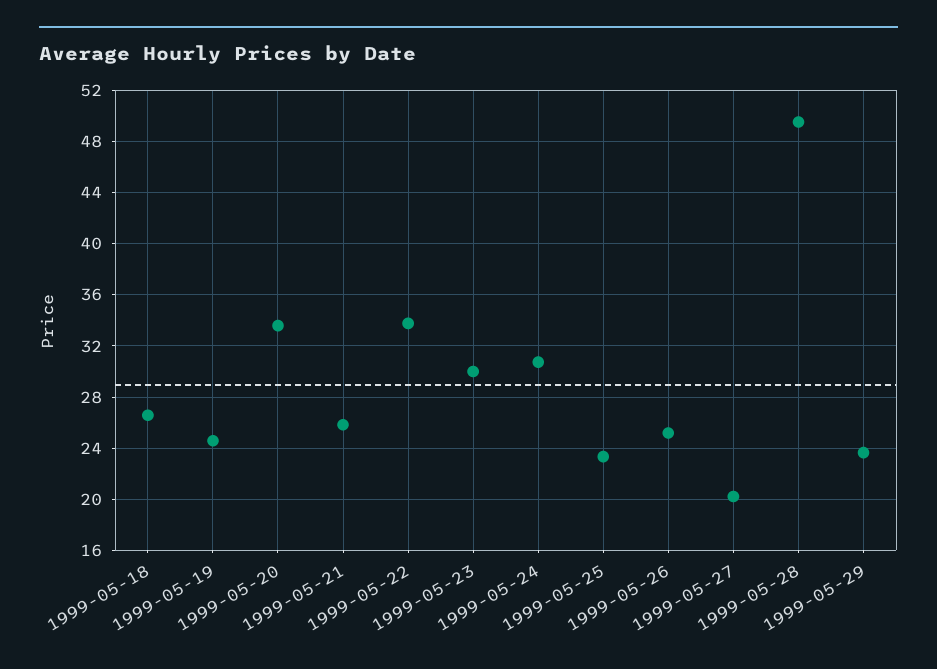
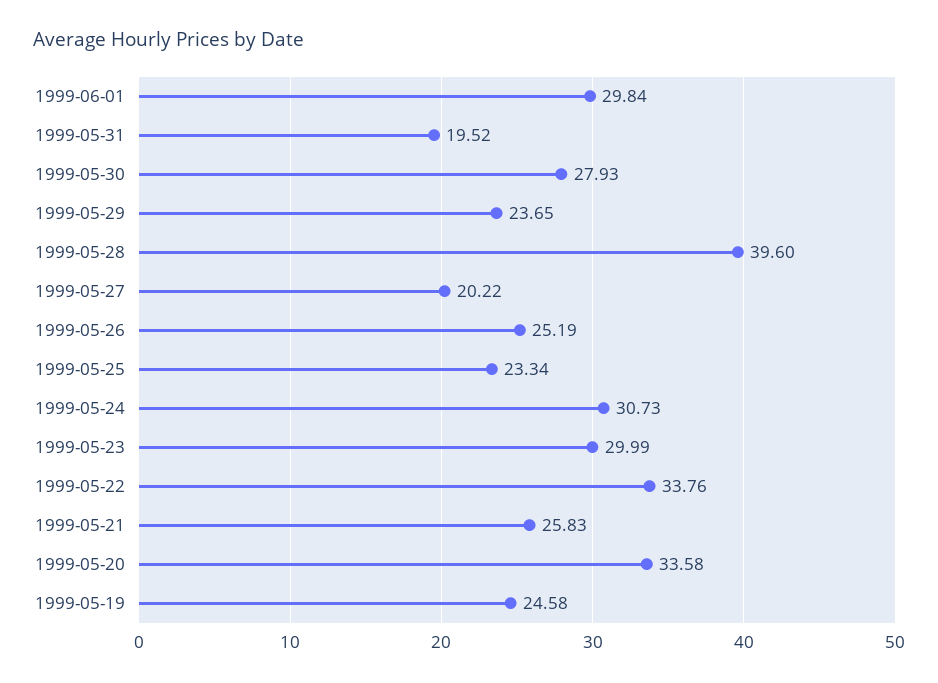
1999-05-18: 26.5 -> none
1999-05-28: 49.5 -> 39.6
1999-06-01: none -> 29.84
1999-05-31: none -> 19.52
1999-05-30: none -> 27.93

